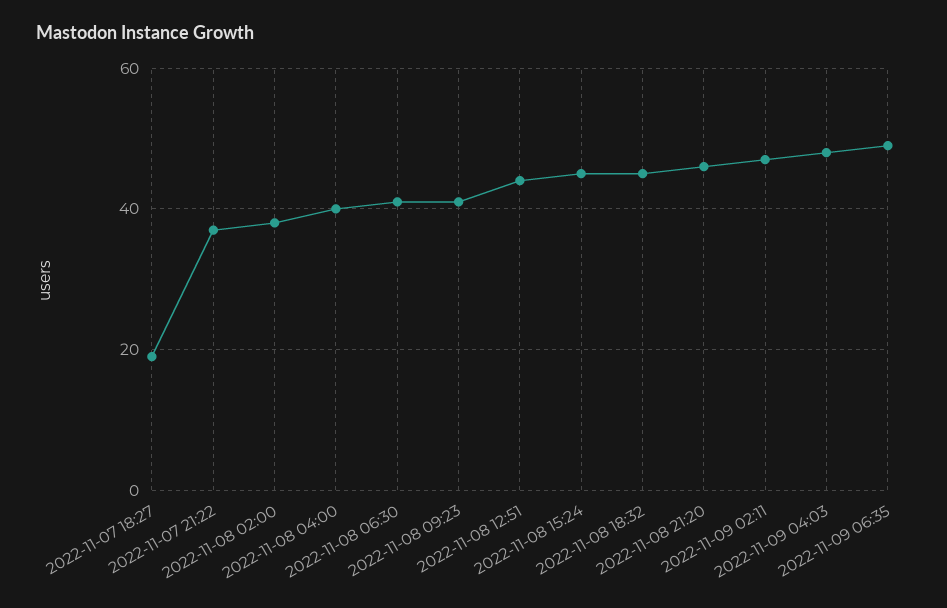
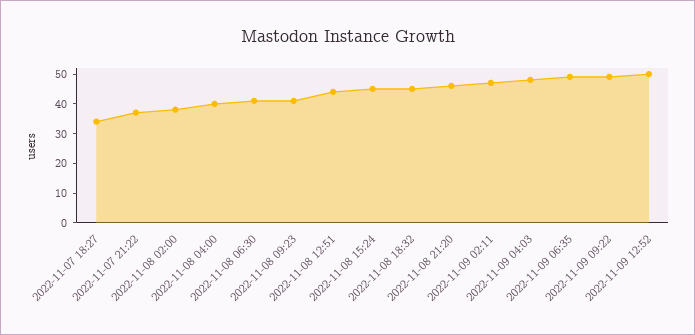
2022-11-07 18:27: 20 -> 35
2022-11-09 09:22: none -> 50
2022-11-09 12:52: none -> 50

